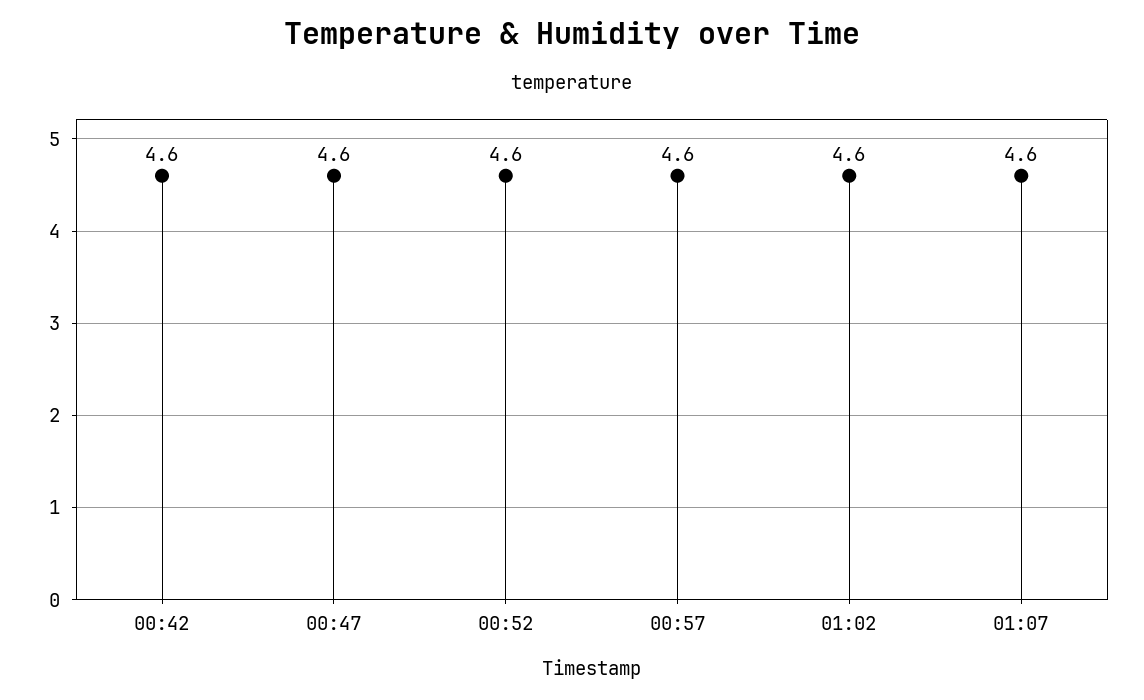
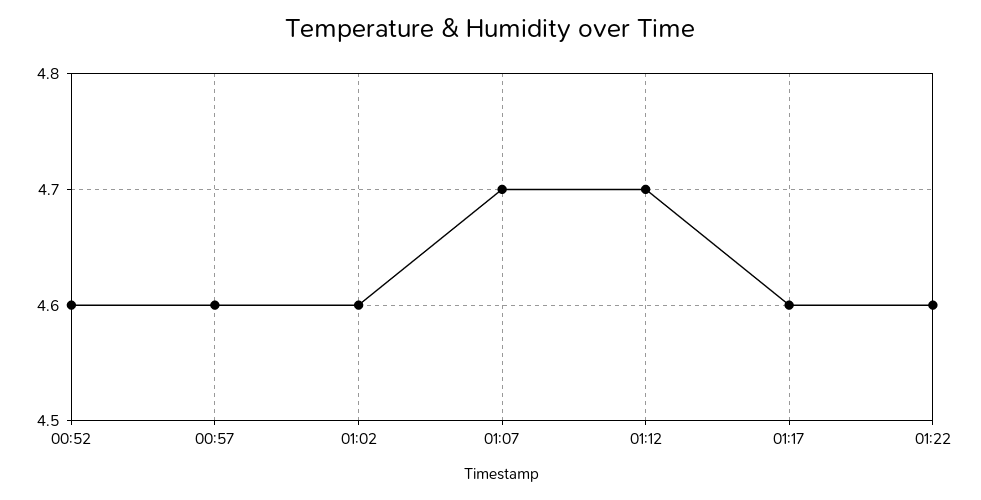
00:42: 4.6 -> none
00:47: 4.6 -> none
01:07: 4.6 -> 4.7
01:12: none -> 4.7
01:17: none -> 4.6
01:22: none -> 4.6

